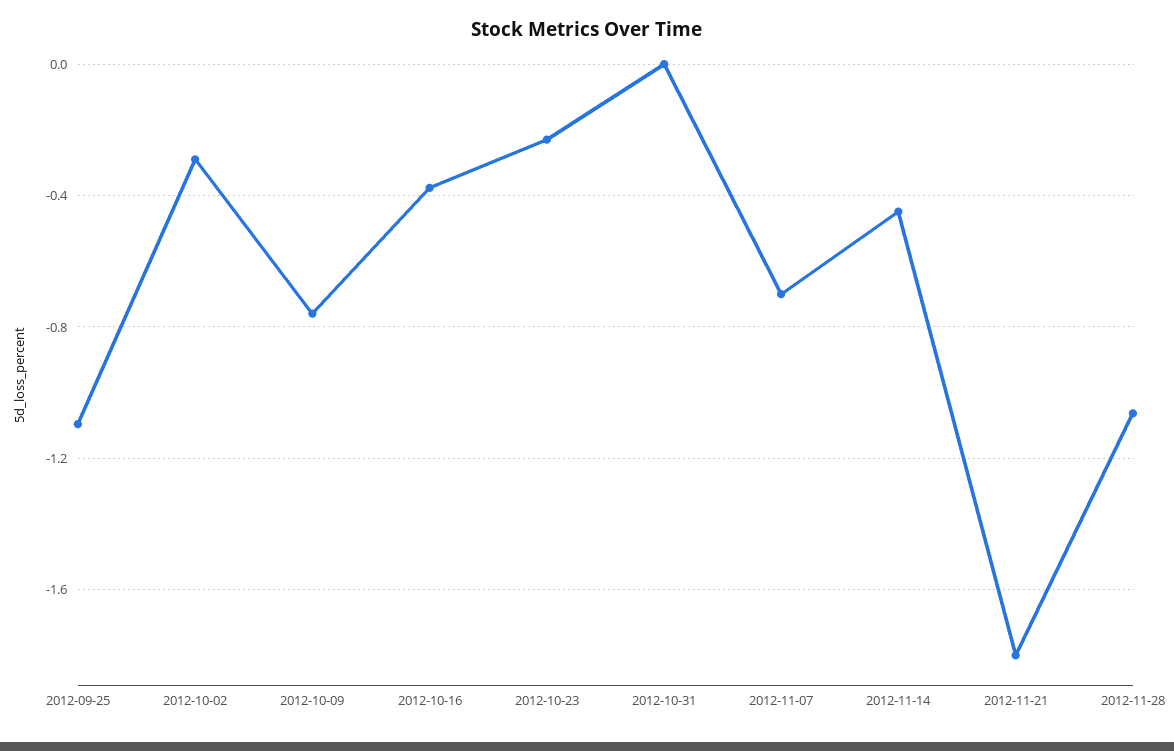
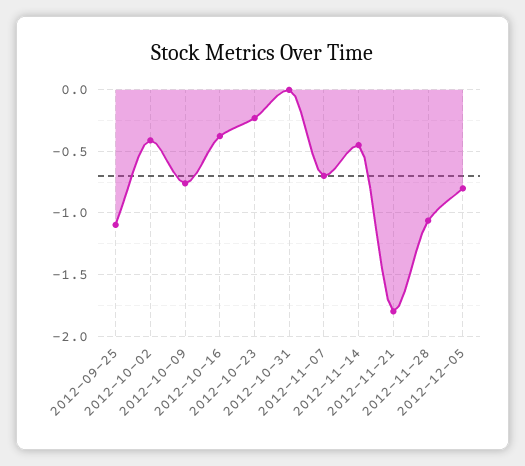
2012-10-02: -0.3 -> -0.4
2012-12-05: none -> -0.8

